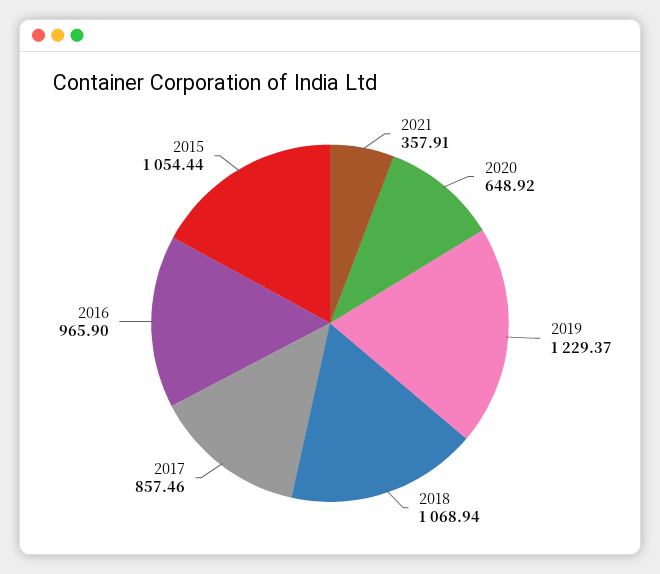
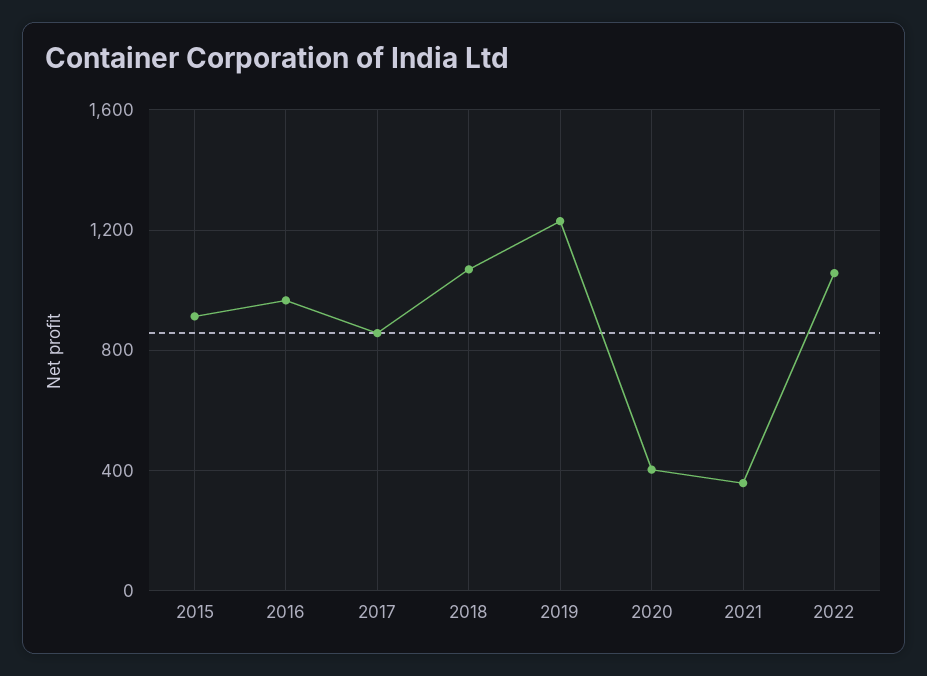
2020: 648.92 -> 400
2015: 1054.44 -> 900
2022: none -> 1050

